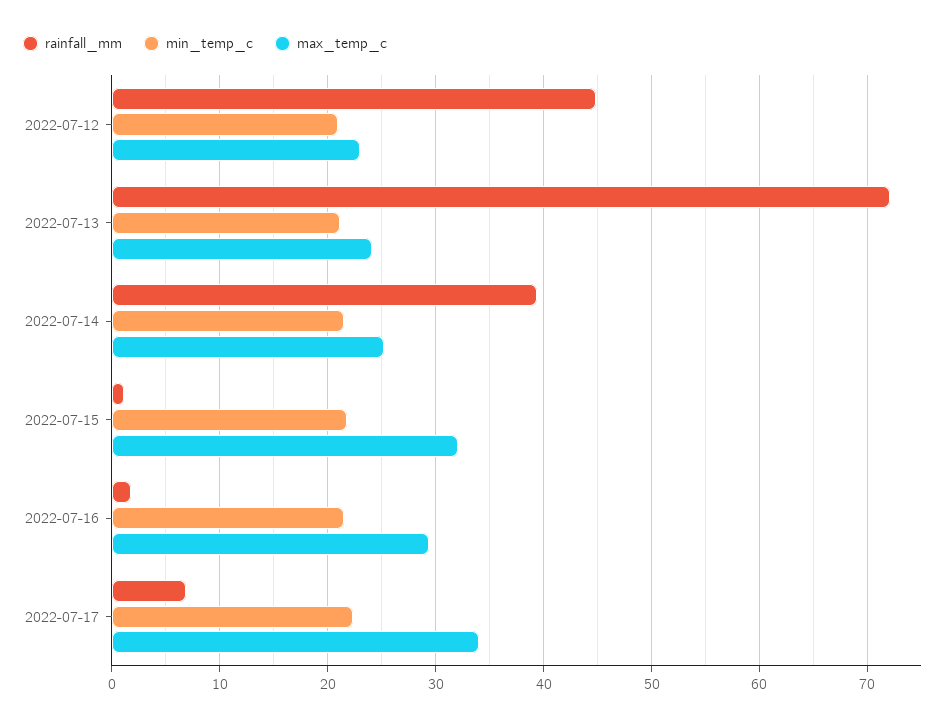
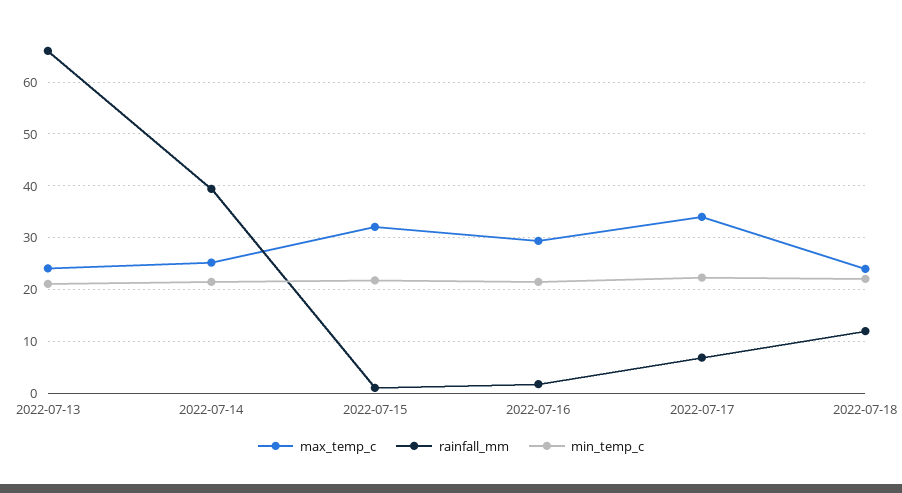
rainfall_mm, 2022-07-12: 45 -> none
min_temp_c, 2022-07-12: 21 -> none
max_temp_c, 2022-07-12: 23 -> none
rainfall_mm, 2022-07-13: 72 -> 66
max_temp_c, 2022-07-18: none -> 24
rainfall_mm, 2022-07-18: none -> 12
min_temp_c, 2022-07-18: none -> 22

